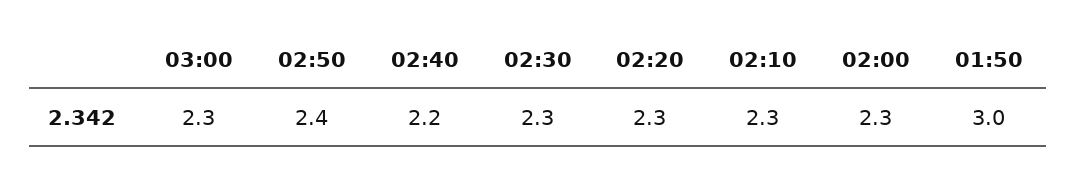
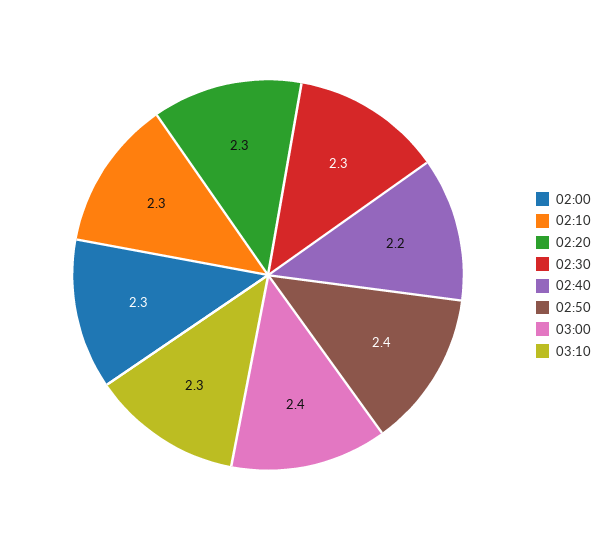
03:00: 2.3 -> 2.4
01:50: 3 -> none
03:10: none -> 2.3

